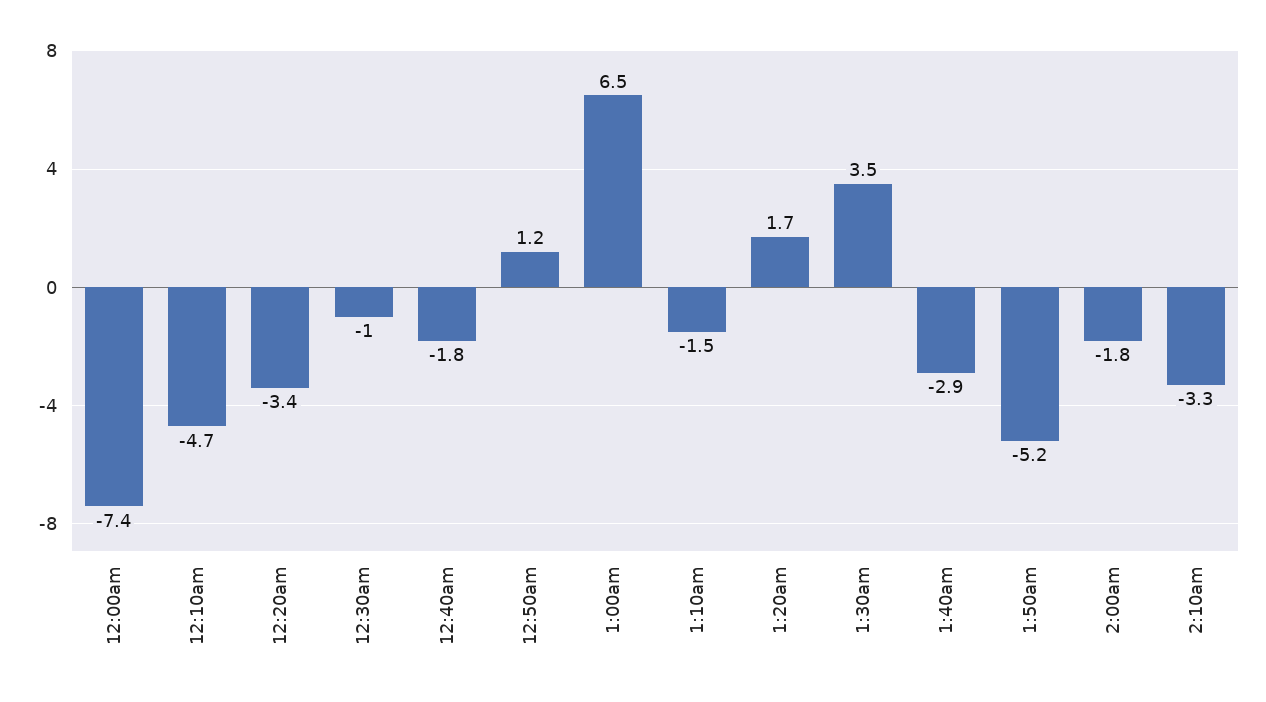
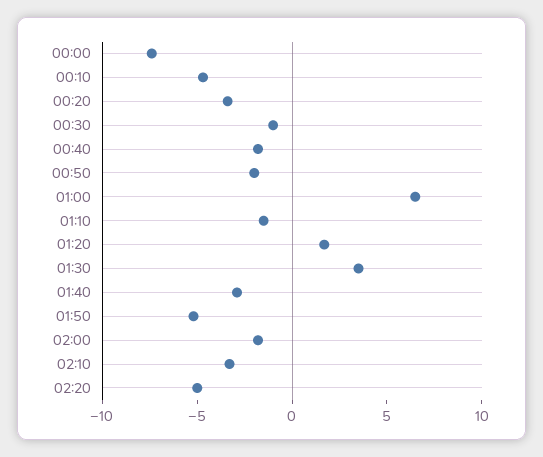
12:50am: 1.2 -> -2
02:20: none -> -5

